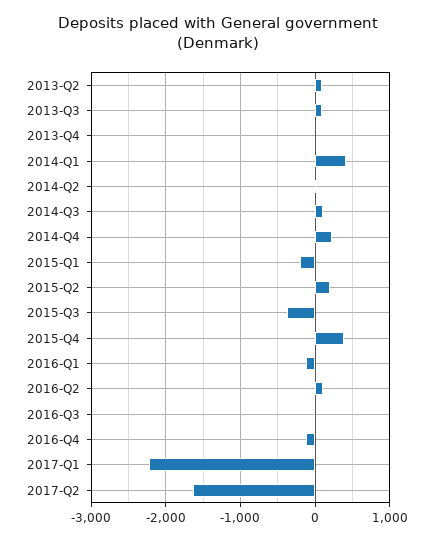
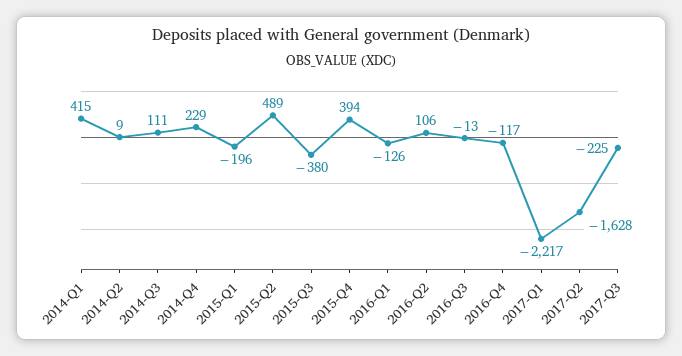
2013-Q2: 100 -> none
2013-Q3: 100 -> none
2013-Q4: 0 -> none
2015-Q2: 200 -> 489
2017-Q3: none -> -225

